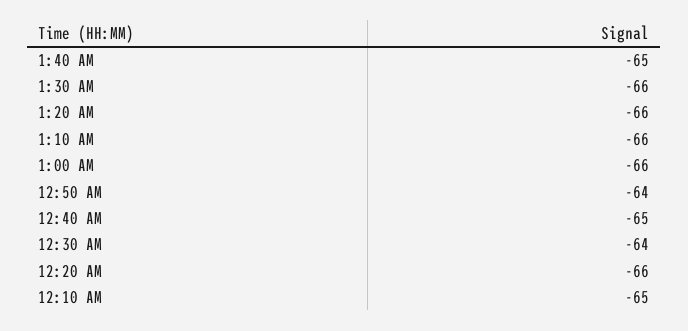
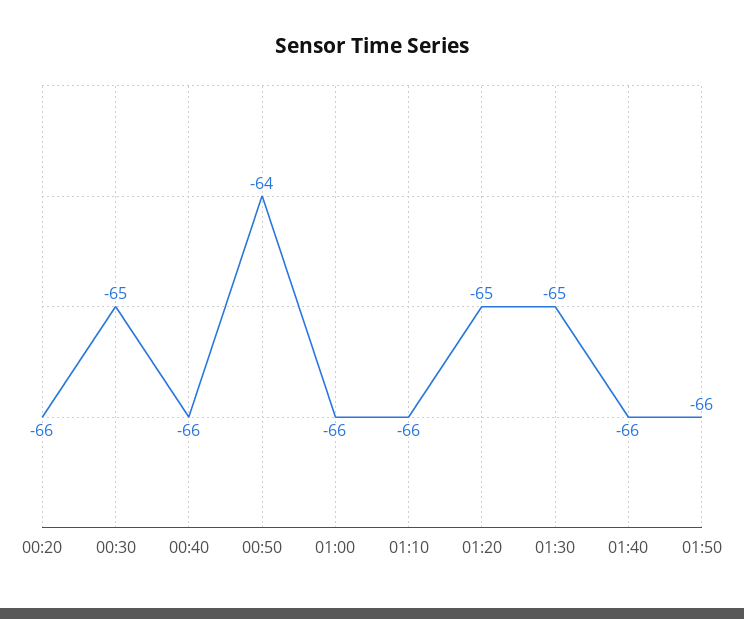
1:40 AM: -65 -> -66
1:30 AM: -66 -> -65
1:20 AM: -66 -> -65
12:40 AM: -65 -> -66
12:30 AM: -64 -> -65
12:10 AM: -65 -> none
01:50: none -> -66

